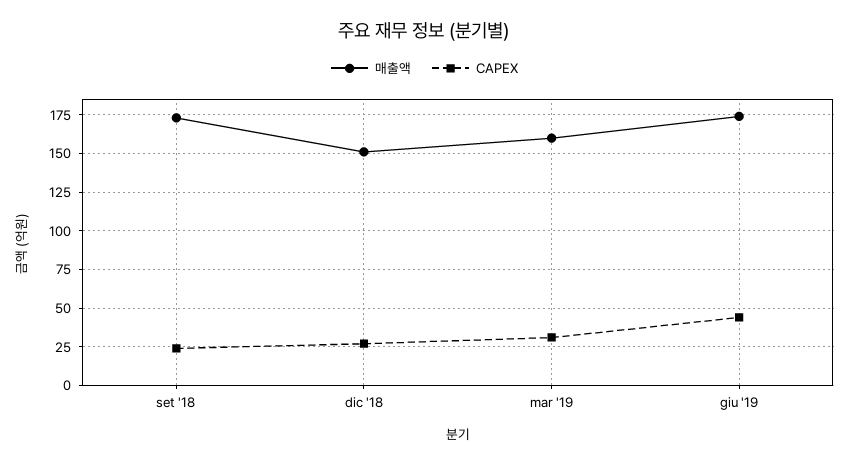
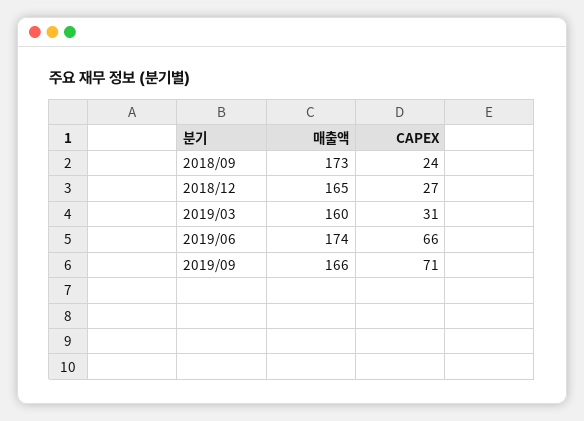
매출액, dic '18: 150 -> 165
CAPEX, giu '19: 45 -> 66
매출액, 2019/09: none -> 166
CAPEX, 2019/09: none -> 71

